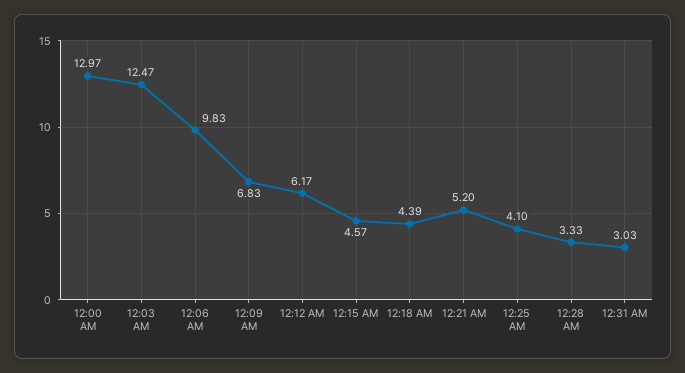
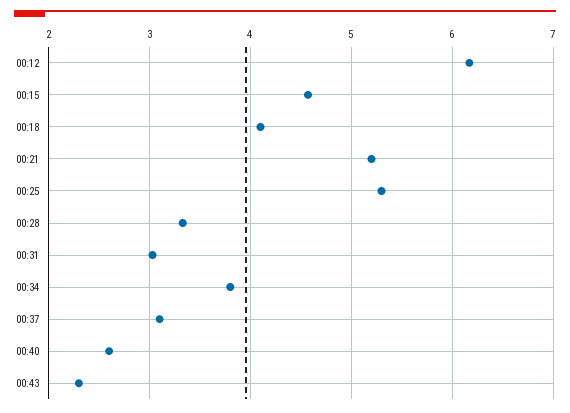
12:00 AM: 12.97 -> none
12:03 AM: 12.47 -> none
12:06 AM: 9.83 -> none
12:09 AM: 6.83 -> none
12:18 AM: 4.39 -> 4.1
12:25 AM: 4.1 -> 5.3
00:34: none -> 3.8
00:37: none -> 3.1
00:40: none -> 2.6
00:43: none -> 2.3

